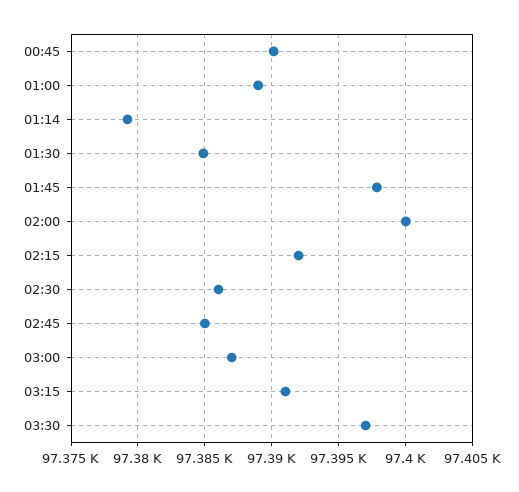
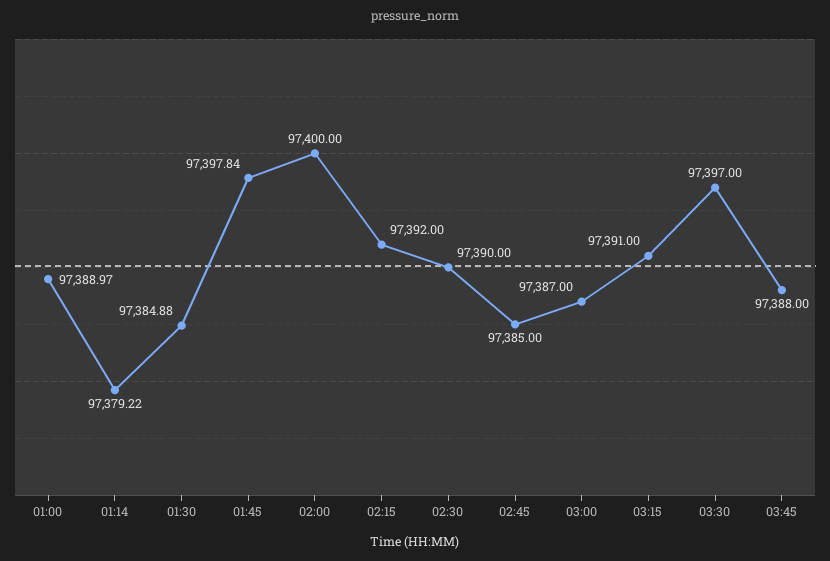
00:45: 97390 -> none
02:30: 97386 -> 97390
03:45: none -> 97388

